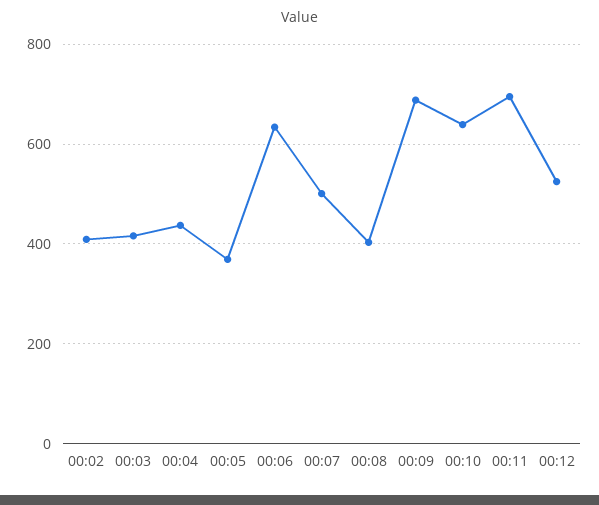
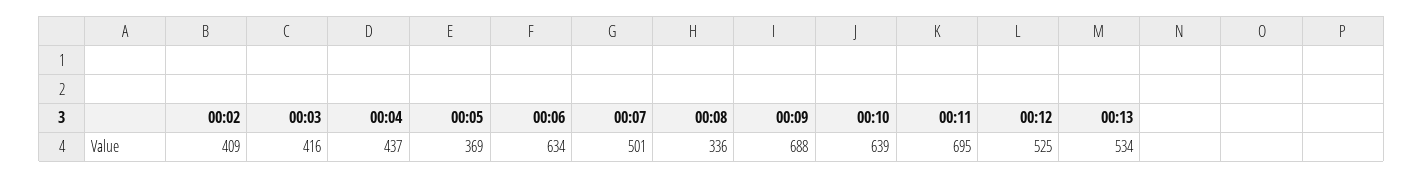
00:08: 400 -> 336
00:13: none -> 534

